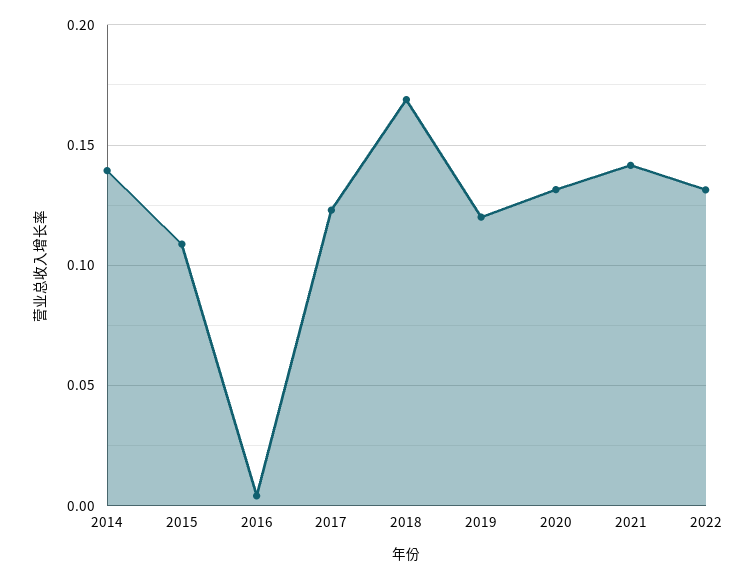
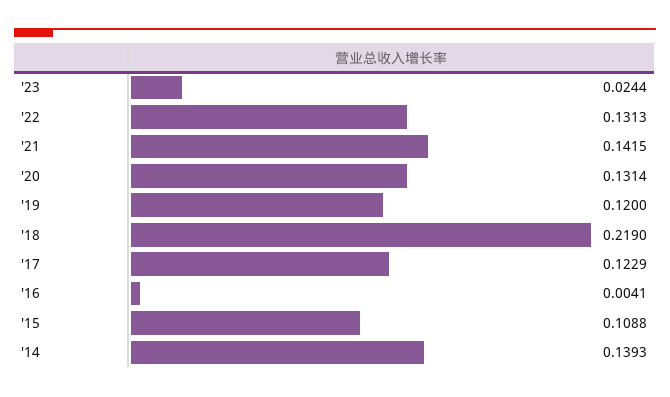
2018: 0.17 -> 0.219
'23: none -> 0.0244

